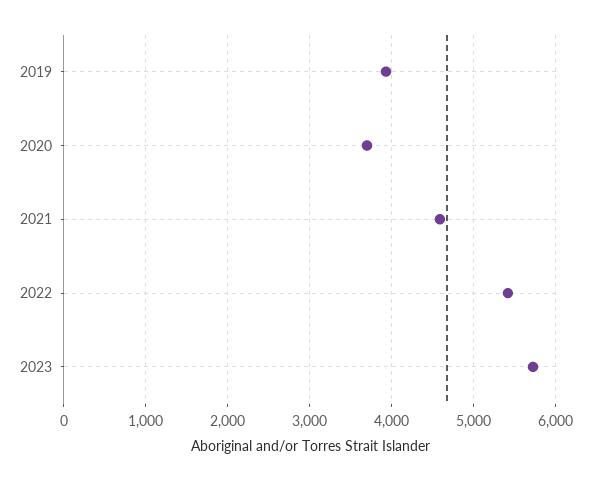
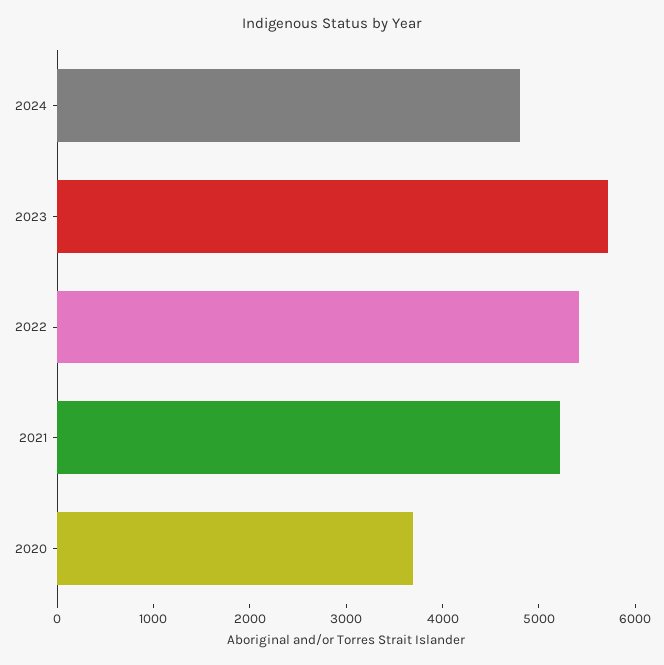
2019: 3900 -> none
2021: 4600 -> 5200
2024: none -> 4800

